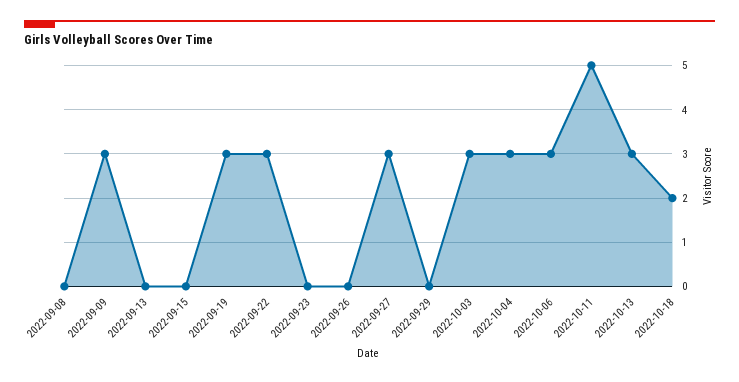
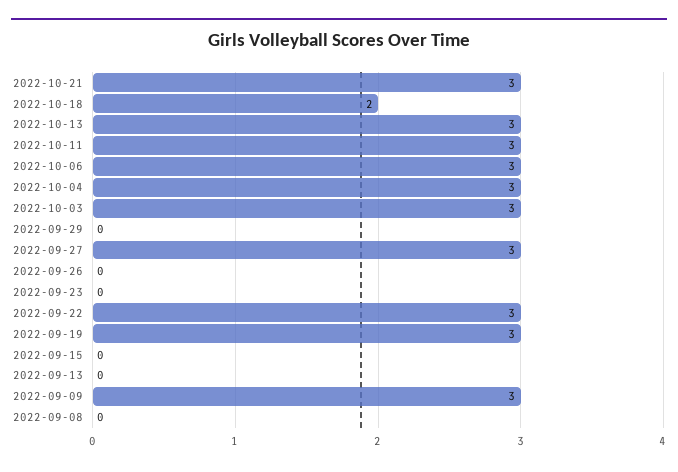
2022-10-11: 5 -> 3
2022-10-21: none -> 3

